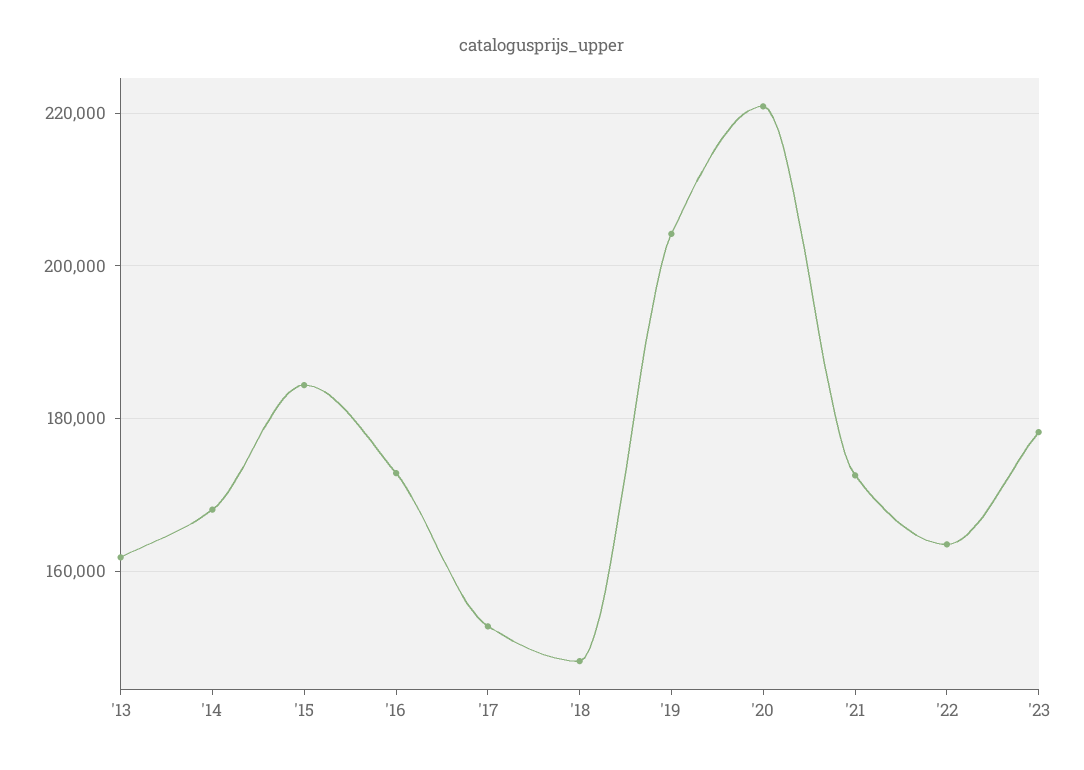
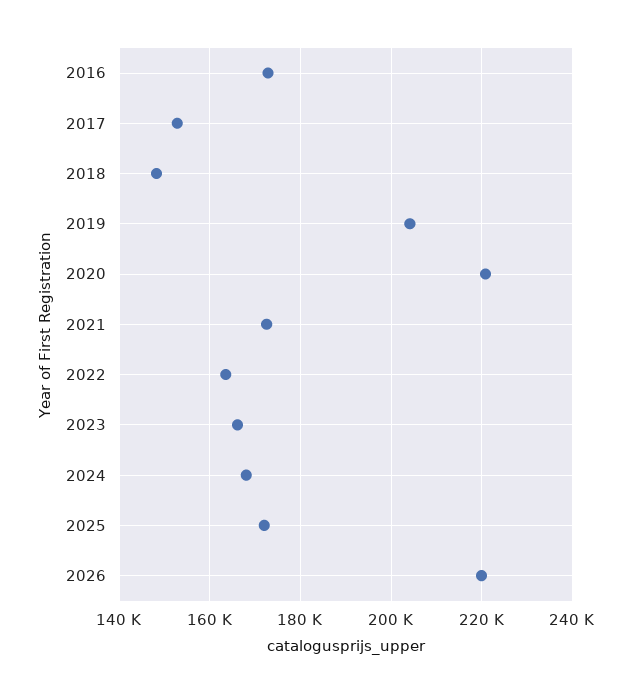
'13: 162000 -> none
'14: 168000 -> none
'15: 184000 -> none
'23: 178000 -> 166000
2024: none -> 168000
2025: none -> 172000
2026: none -> 220000

